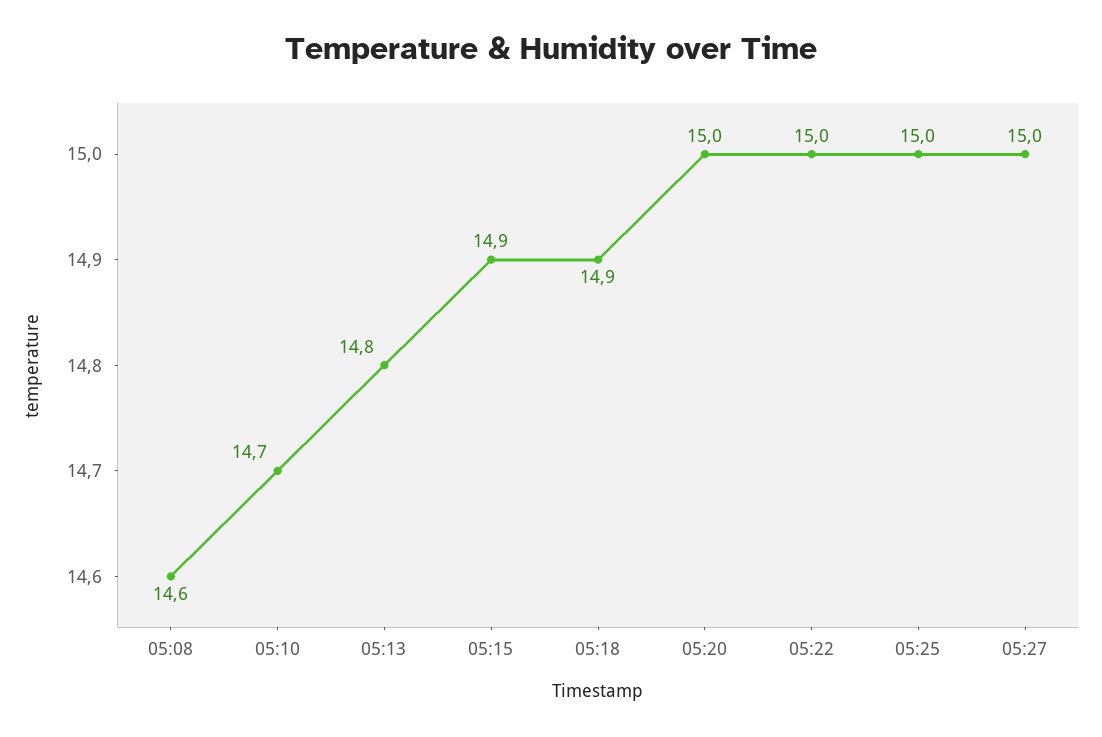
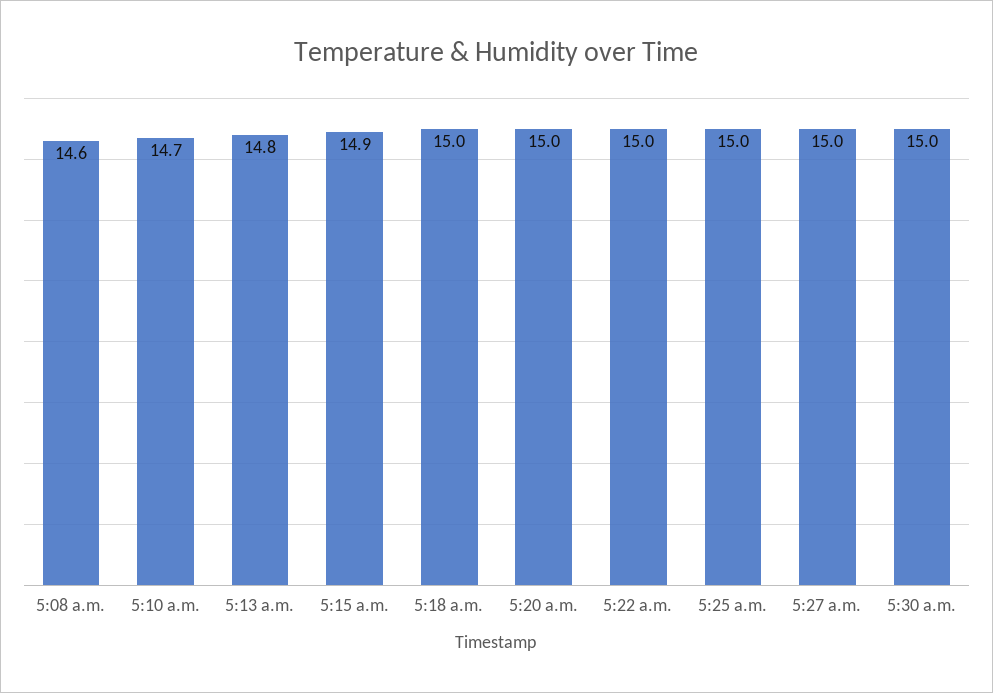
05:18: 14.9 -> 15
5:30 a.m.: none -> 15

